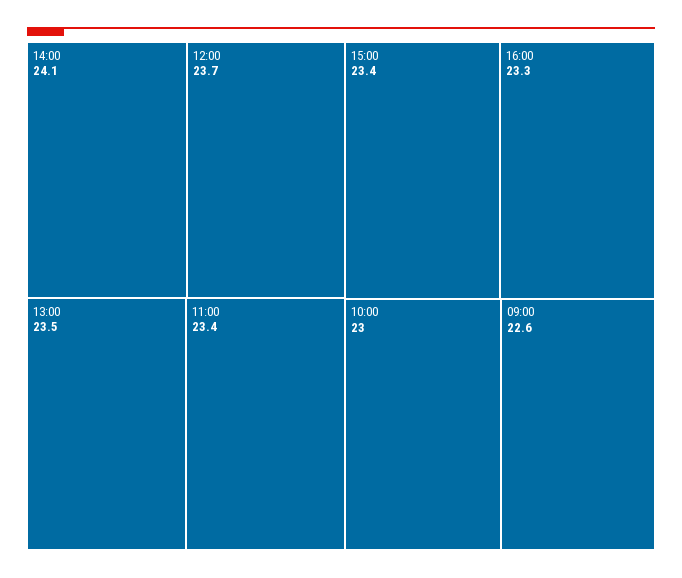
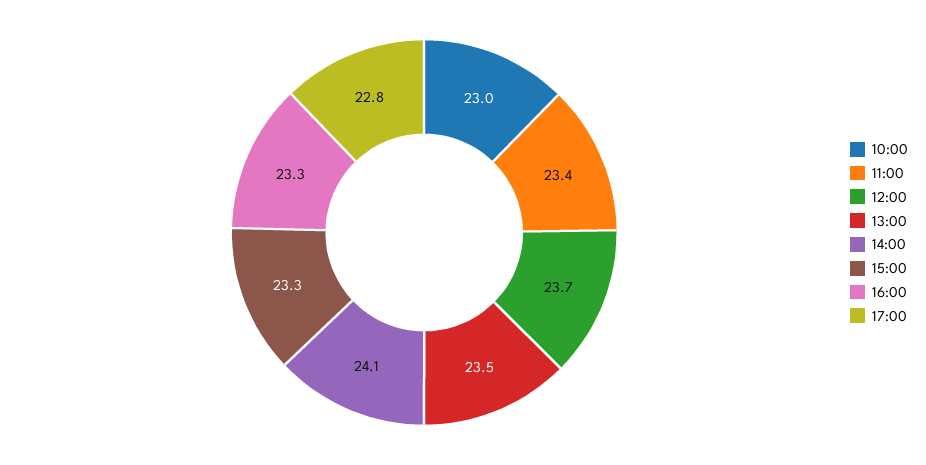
15:00: 23.4 -> 23.3
09:00: 22.6 -> none
17:00: none -> 22.8

